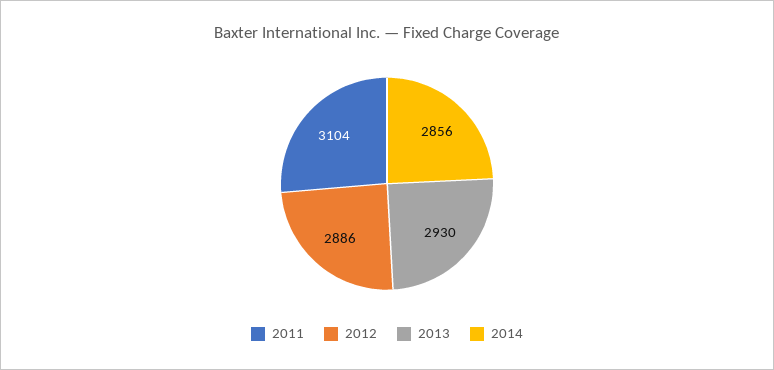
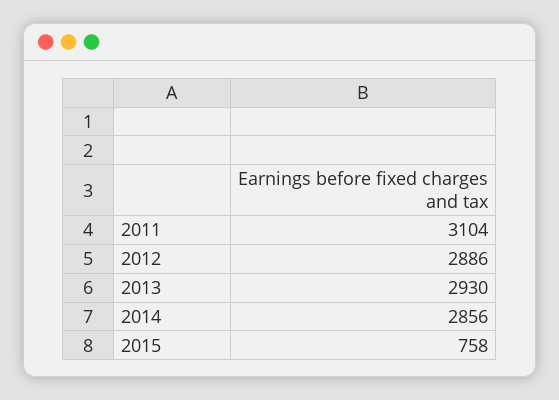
2015: none -> 758

